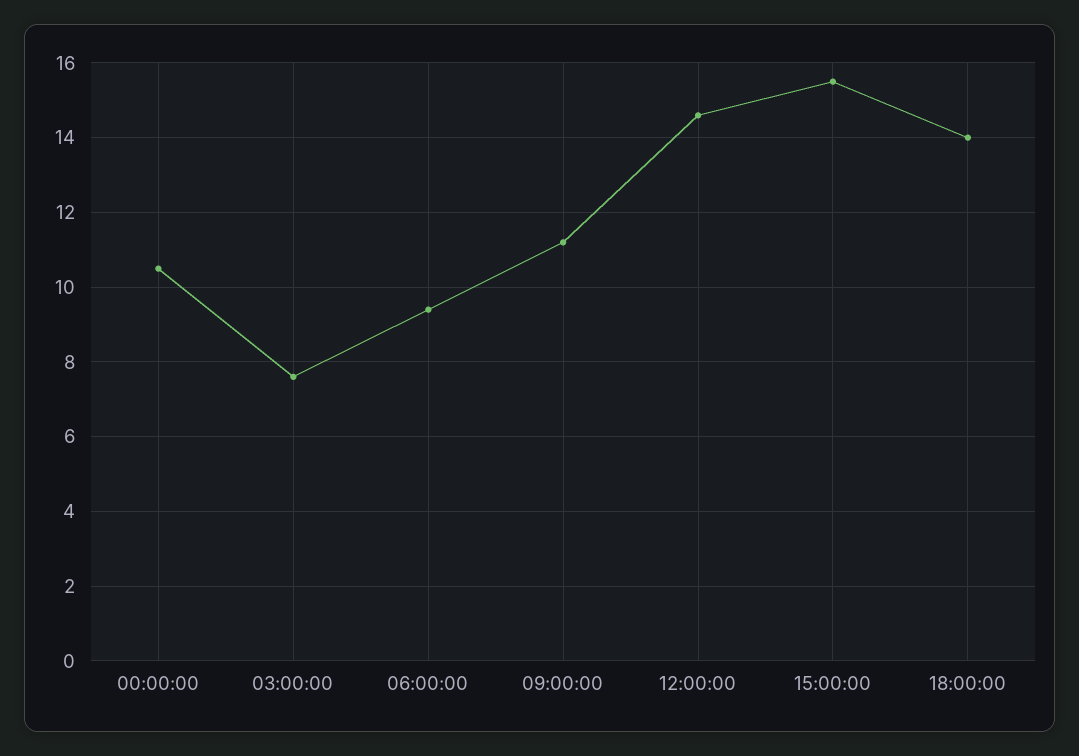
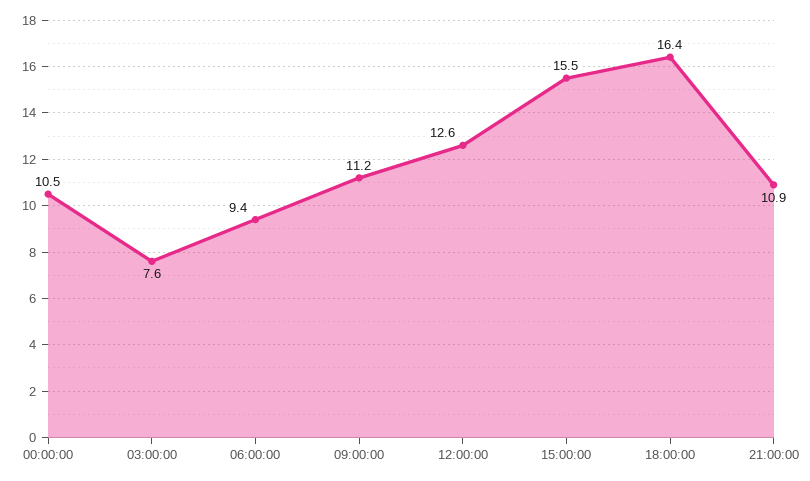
12:00:00: 14.5 -> 12.6
18:00:00: 14 -> 16.4
21:00:00: none -> 10.9

